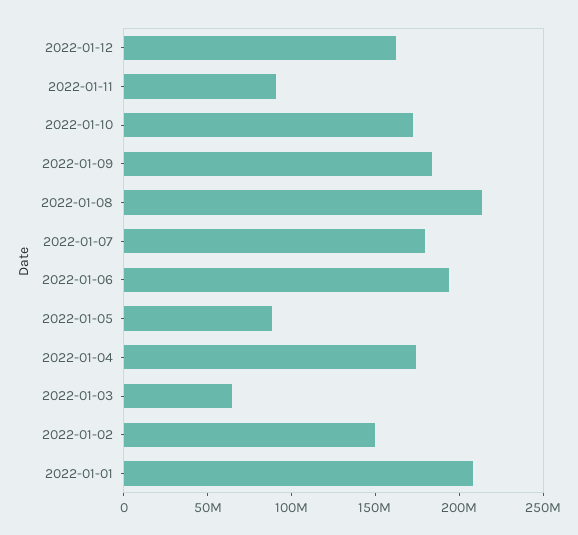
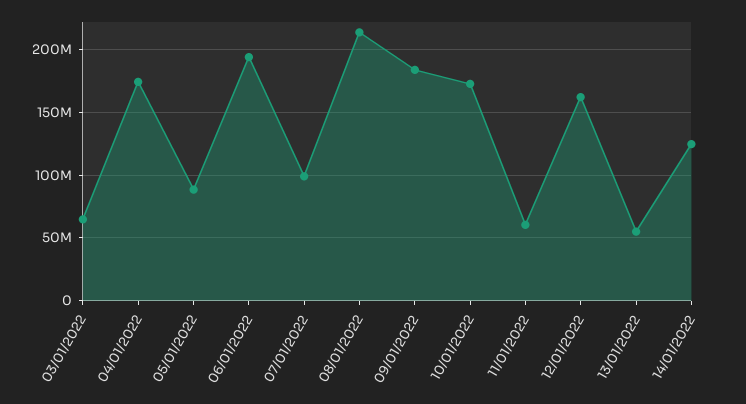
2022-01-11: 90000000 -> 60000000
2022-01-07: 180000000 -> 100000000
2022-01-02: 150000000 -> none
2022-01-01: 210000000 -> none
13/01/2022: none -> 55000000
14/01/2022: none -> 125000000

